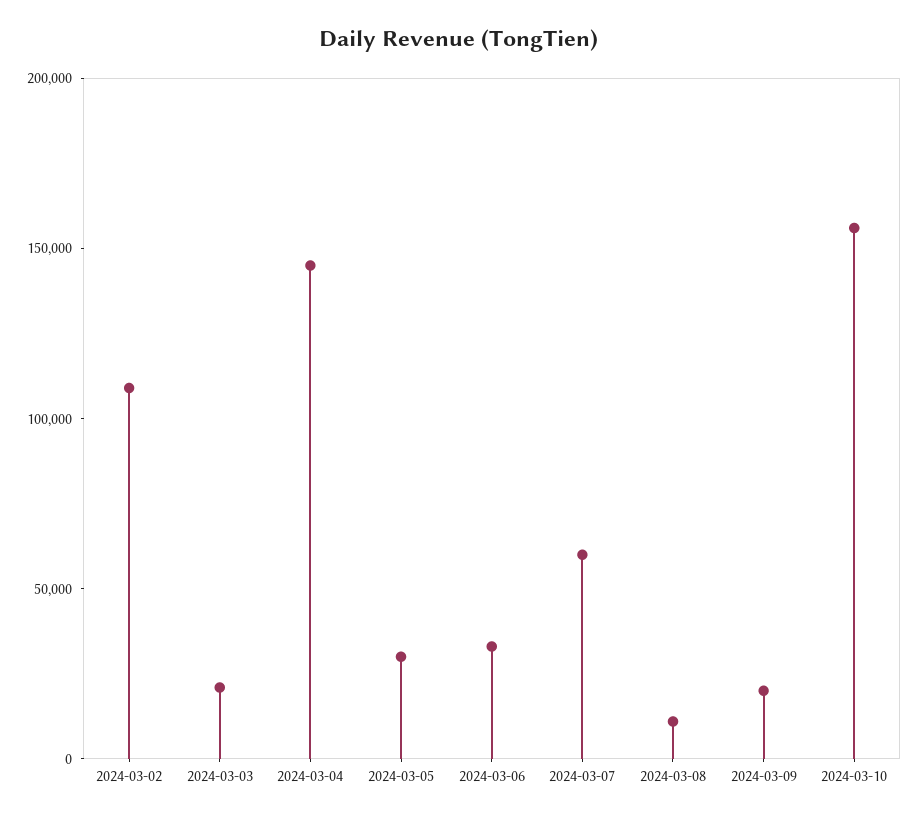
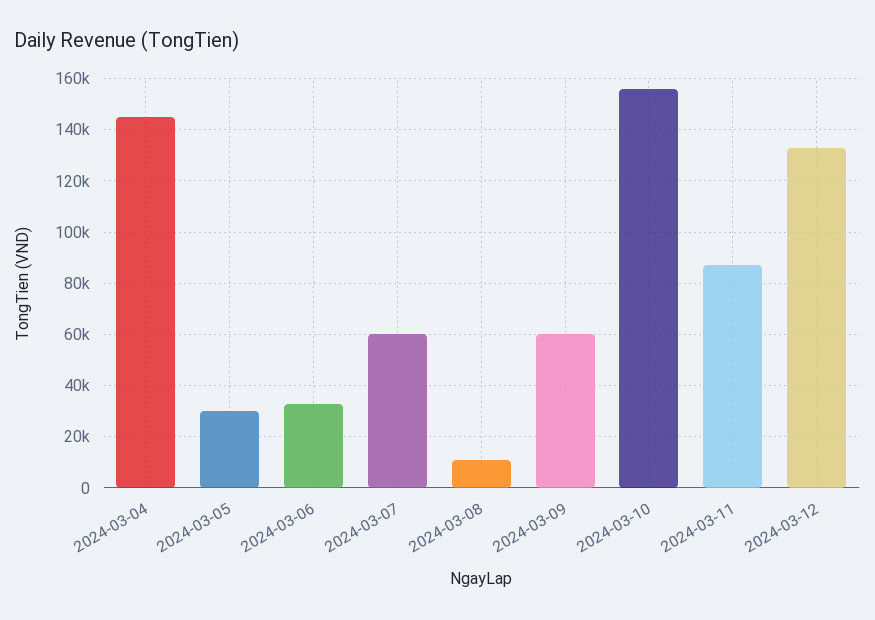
2024-03-02: 110000 -> none
2024-03-03: 20000 -> none
2024-03-09: 20000 -> 60000
2024-03-11: none -> 87500
2024-03-12: none -> 132500

